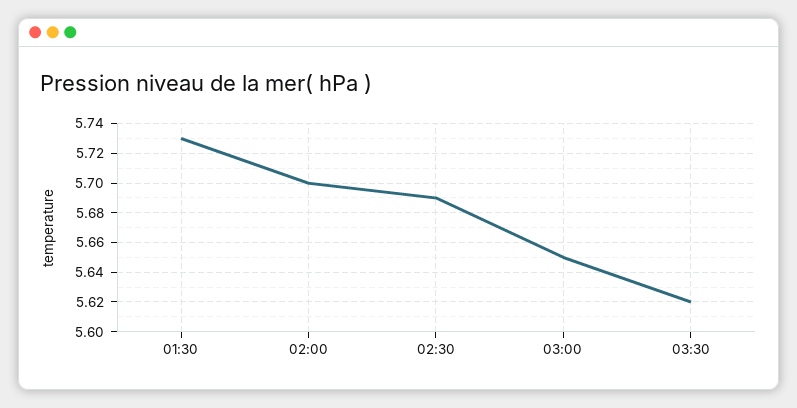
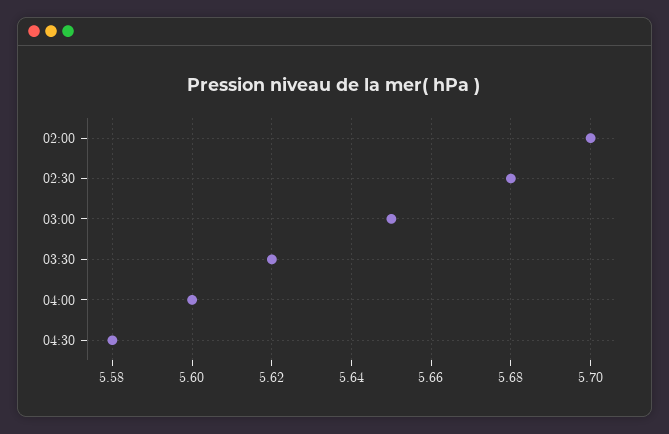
01:30: 5.73 -> none
02:30: 5.69 -> 5.68
04:00: none -> 5.6
04:30: none -> 5.58

